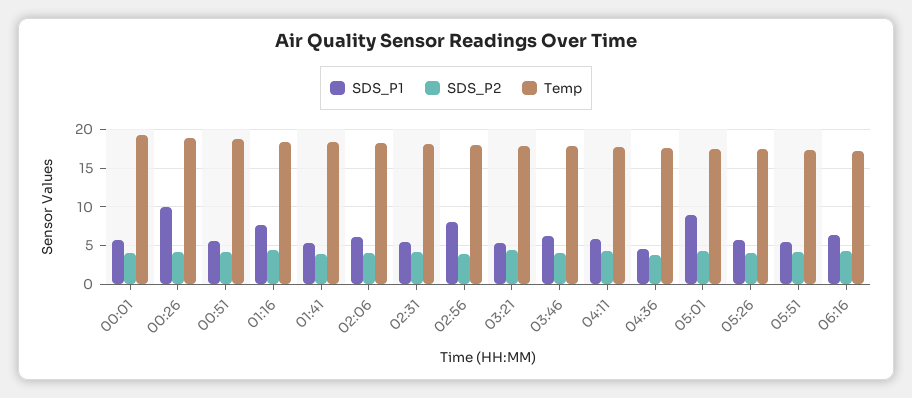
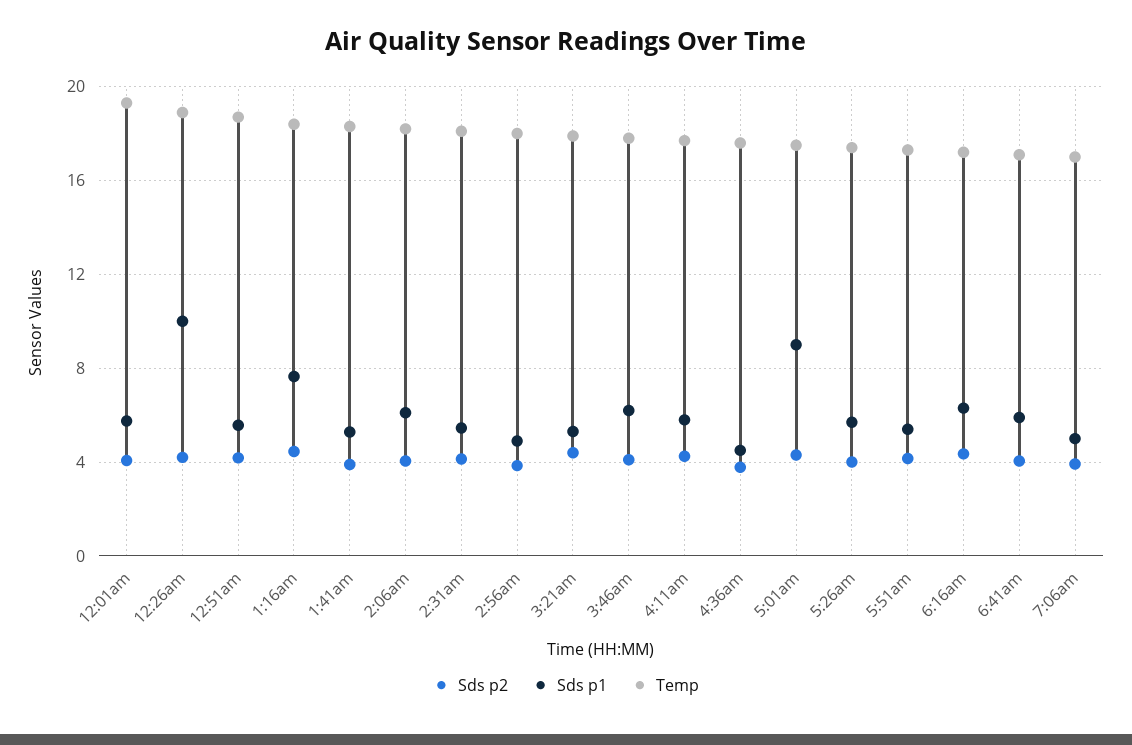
SDS_P1, 02:56: 8 -> 5
SDS_P2, 6:41am: none -> 4
SDS_P1, 6:41am: none -> 6
Temp, 6:41am: none -> 17
SDS_P2, 7:06am: none -> 4
SDS_P1, 7:06am: none -> 5
Temp, 7:06am: none -> 17

